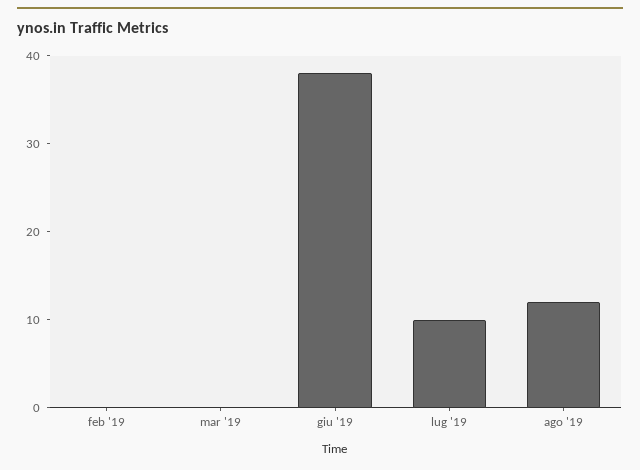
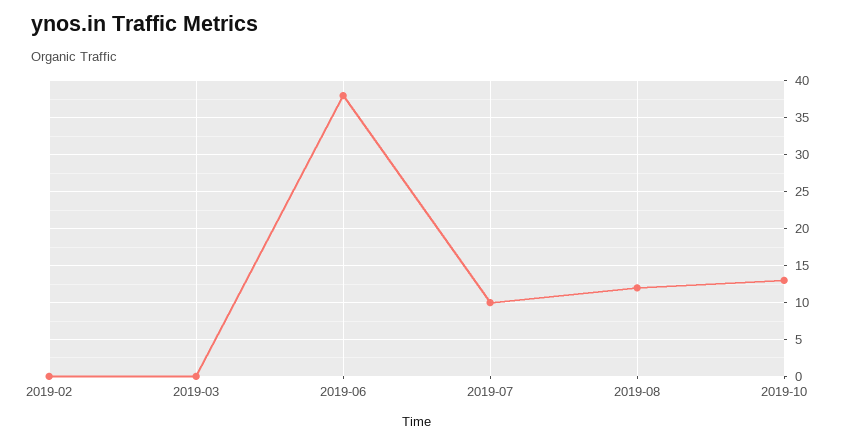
2019-10: none -> 13

